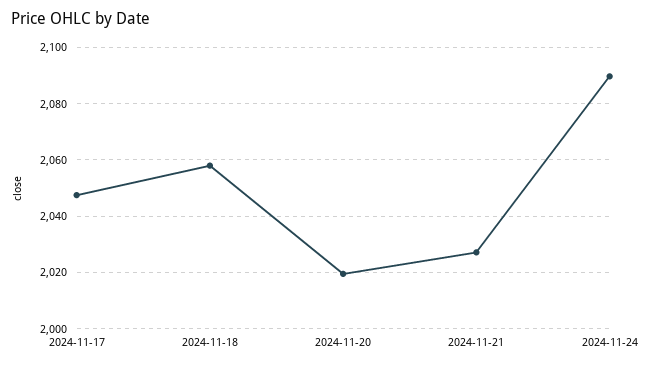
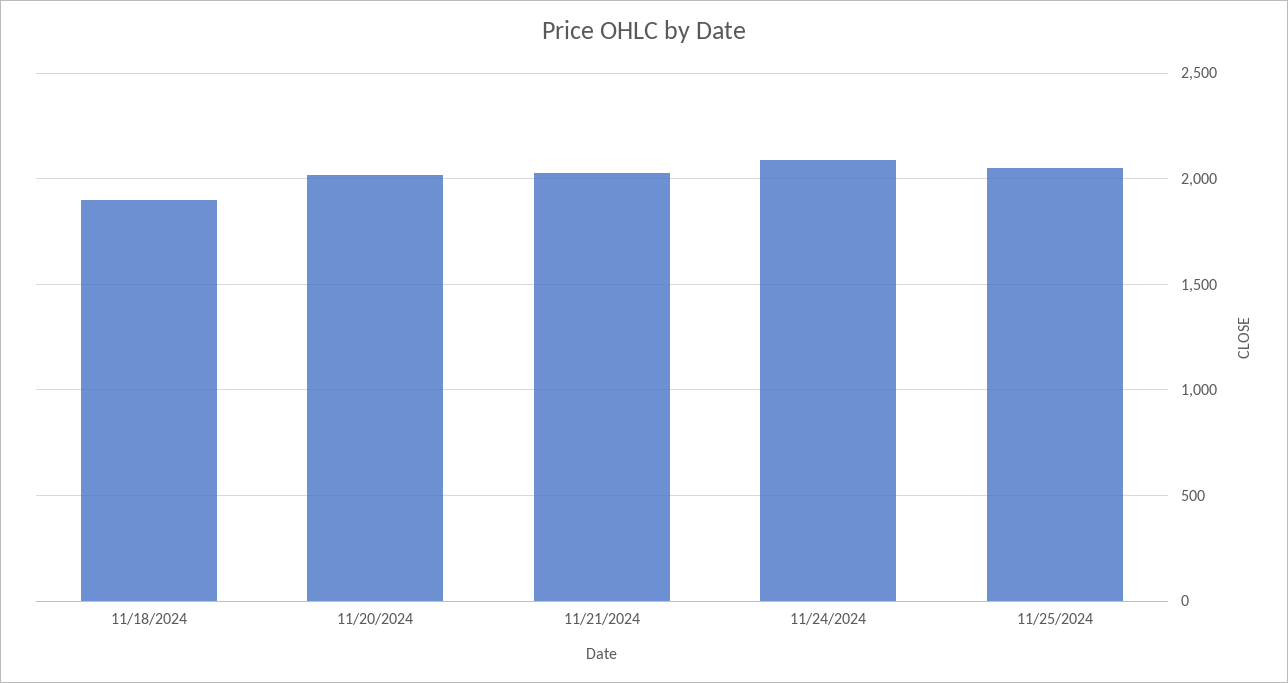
2024-11-17: 2047.5 -> none
2024-11-18: 2057.5 -> 1900
11/25/2024: none -> 2050

